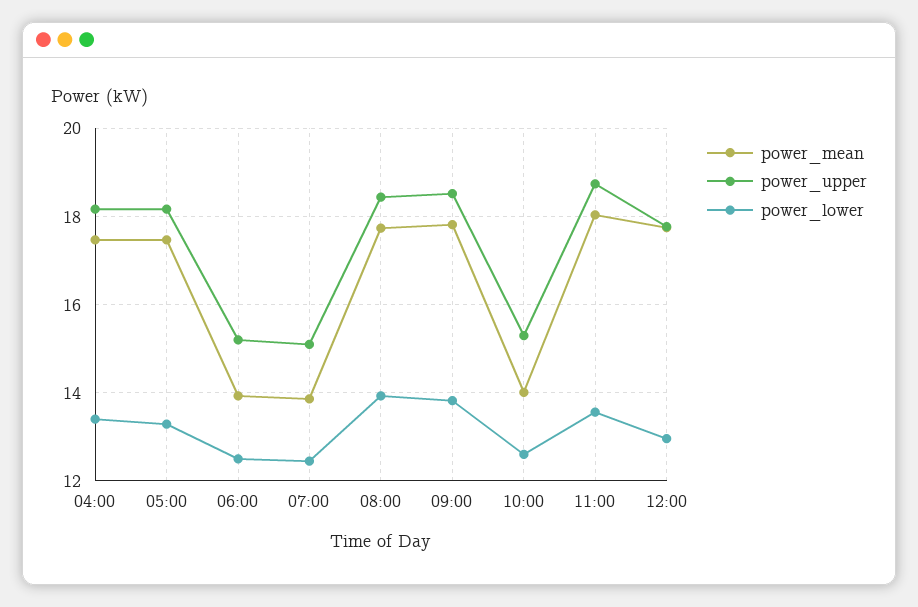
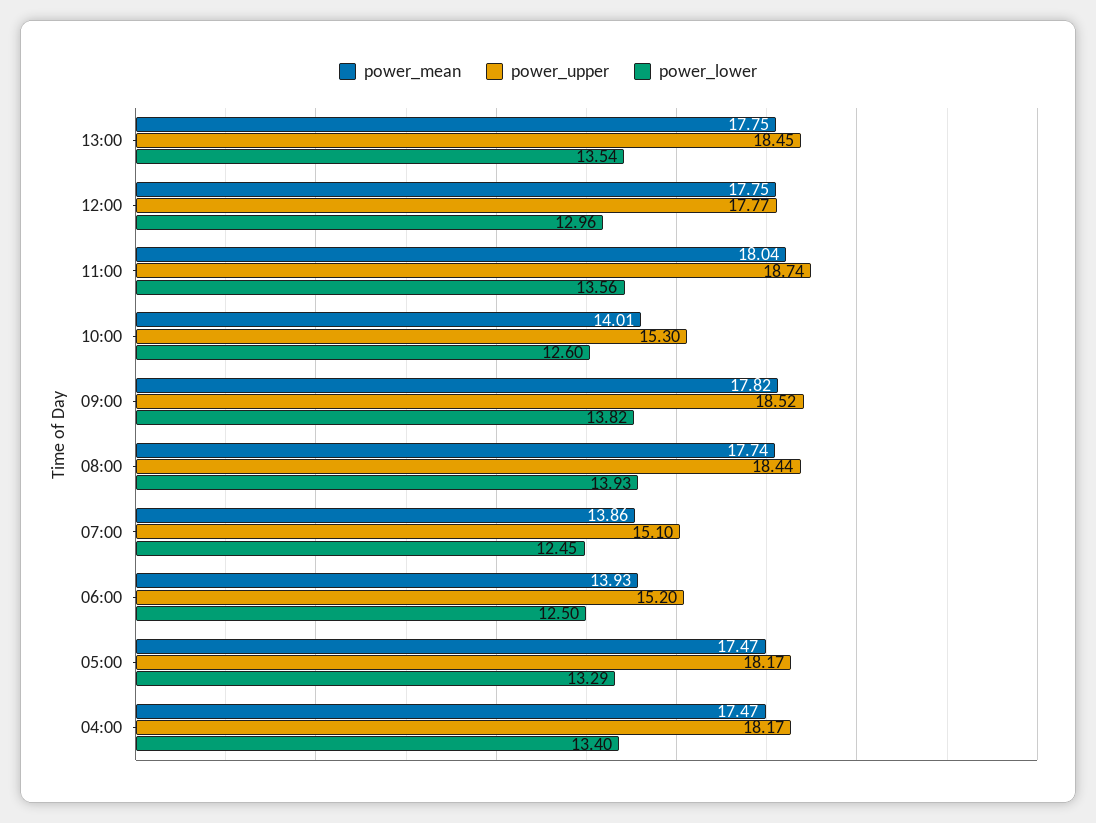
power_mean, 13:00: none -> 17.75
power_upper, 13:00: none -> 18.45
power_lower, 13:00: none -> 13.54

